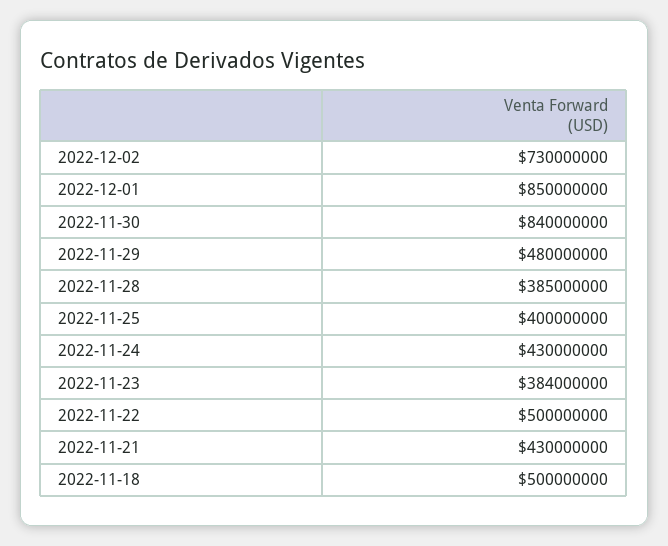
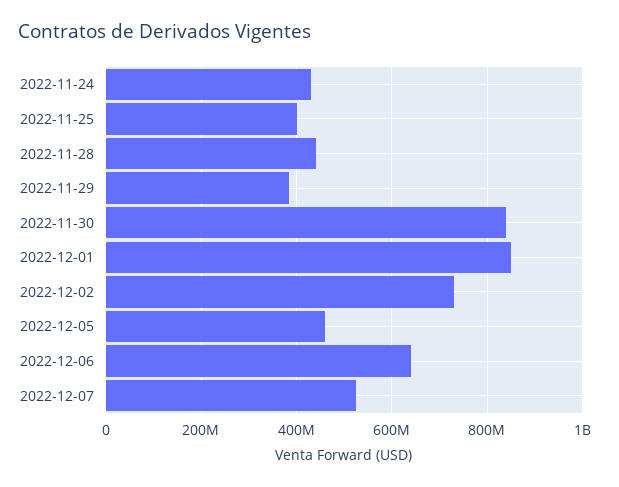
2022-11-29: 480000000 -> 380000000
2022-11-28: 385000000 -> 440000000
2022-11-23: 384000000 -> none
2022-11-22: 500000000 -> none
2022-11-21: 430000000 -> none
2022-11-18: 500000000 -> none
2022-12-05: none -> 460000000
2022-12-06: none -> 640000000
2022-12-07: none -> 520000000

